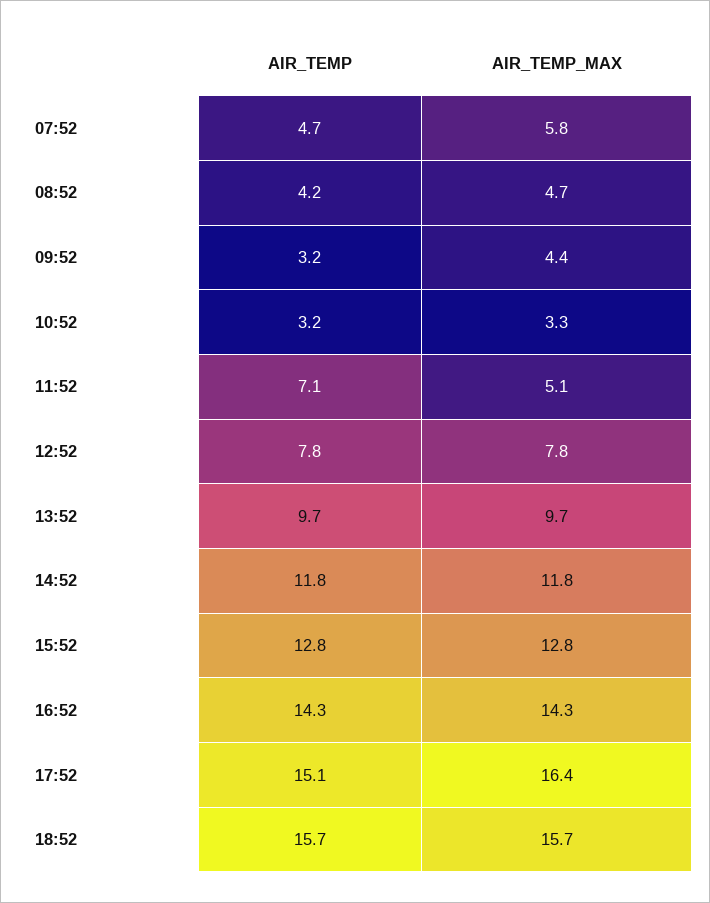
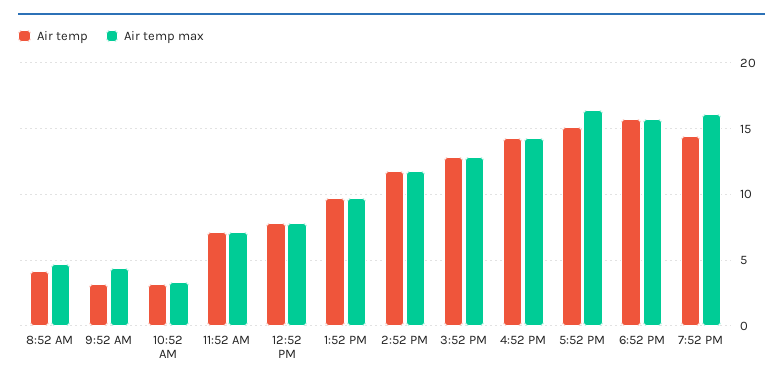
AIR_TEMP, 07:52: 4.7 -> none
AIR_TEMP_MAX, 07:52: 5.8 -> none
AIR_TEMP_MAX, 11:52: 5.1 -> 7
AIR_TEMP, 7:52 PM: none -> 14.5
AIR_TEMP_MAX, 7:52 PM: none -> 16

